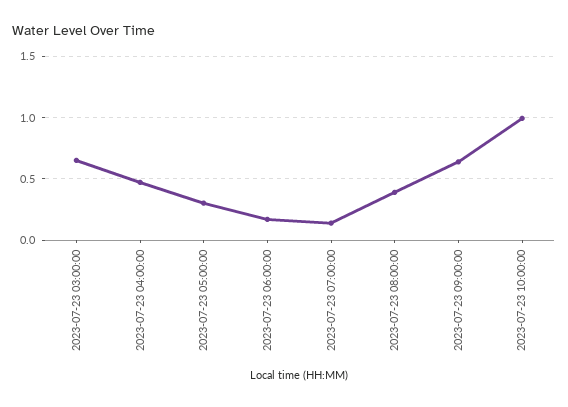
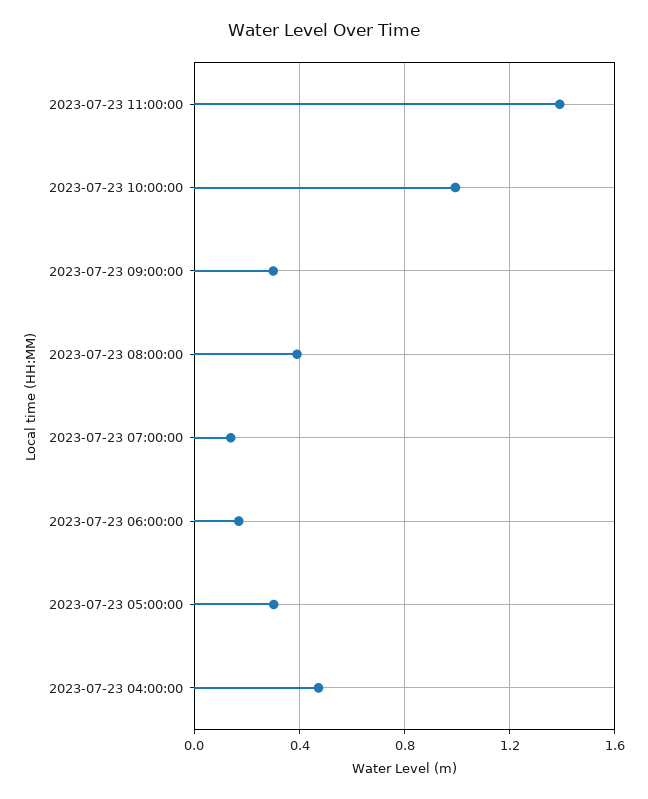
2023-07-23 03:00:00: 0.65 -> none
2023-07-23 09:00:00: 0.65 -> 0.3
2023-07-23 11:00:00: none -> 1.4

